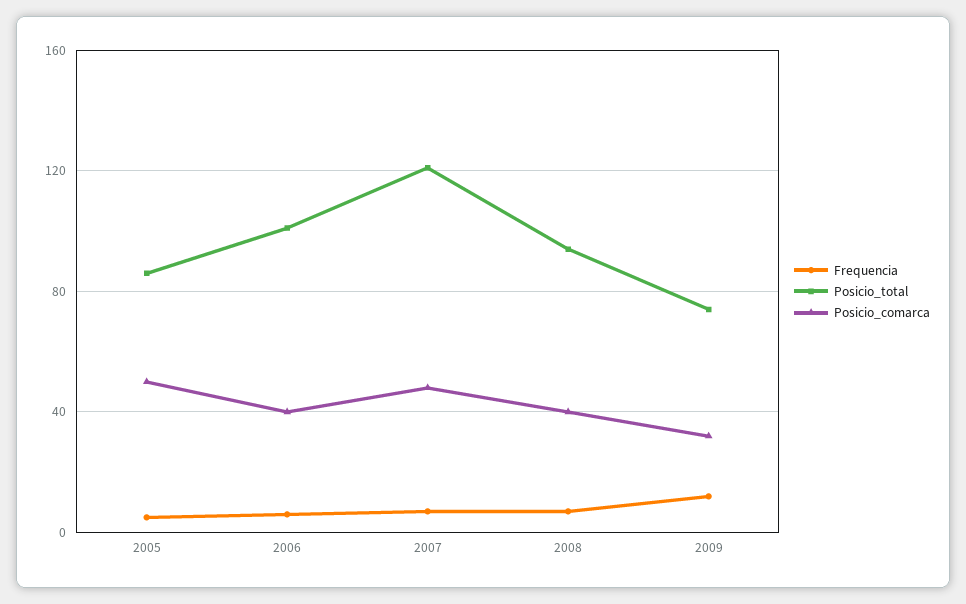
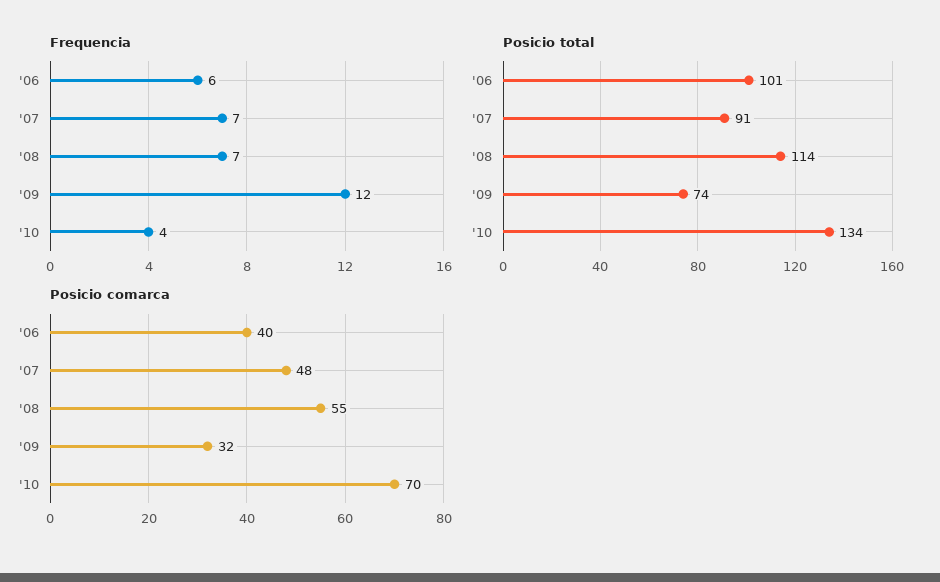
Frequencia, 2005: 5 -> none
Posicio_total, 2005: 85 -> none
Posicio_comarca, 2005: 50 -> none
Posicio_total, 2007: 120 -> 91
Posicio_total, 2008: 95 -> 114
Posicio_comarca, 2008: 40 -> 55
Frequencia, '10: none -> 4
Posicio_total, '10: none -> 134
Posicio_comarca, '10: none -> 70

